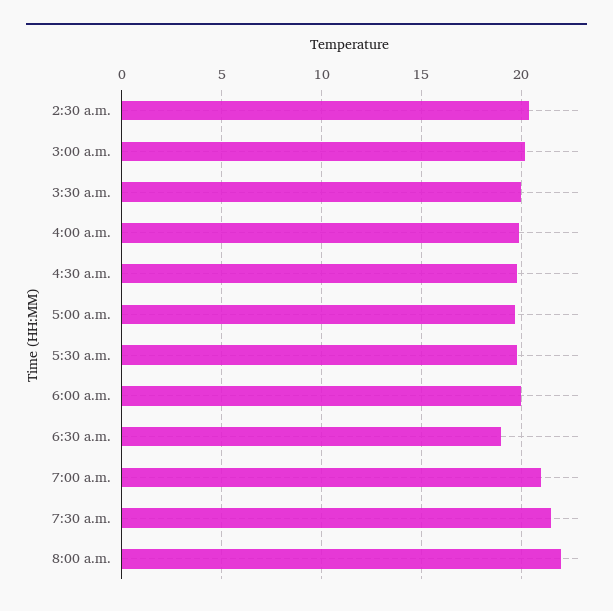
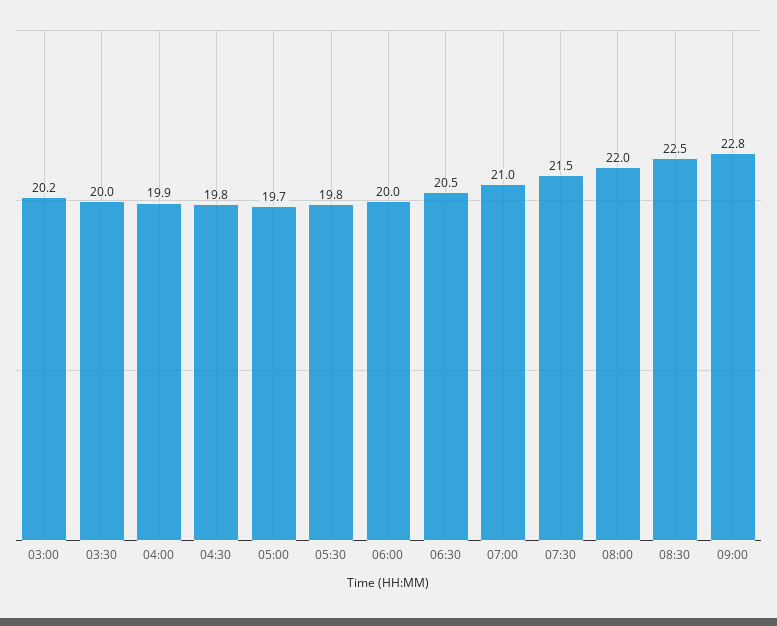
2:30 a.m.: 20.5 -> none
6:30 a.m.: 19 -> 20.5
08:30: none -> 22.5
09:00: none -> 22.8

